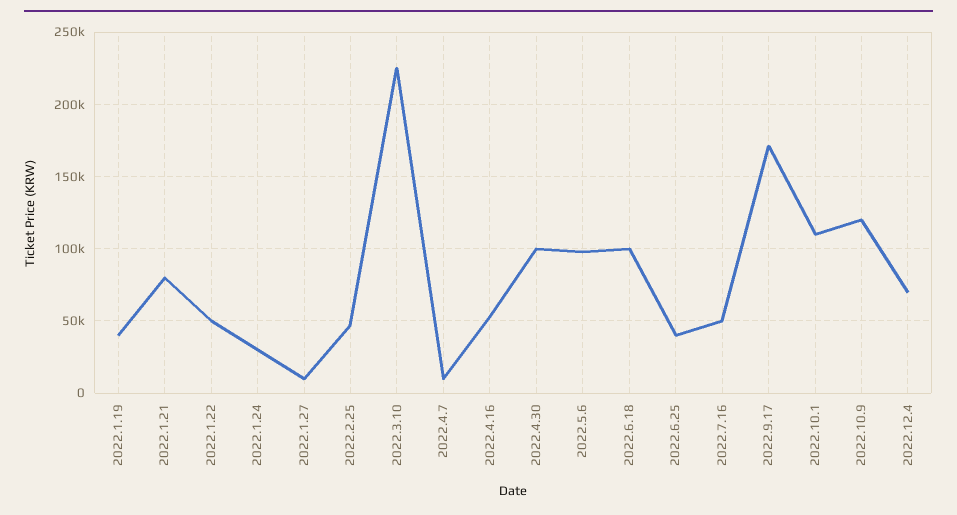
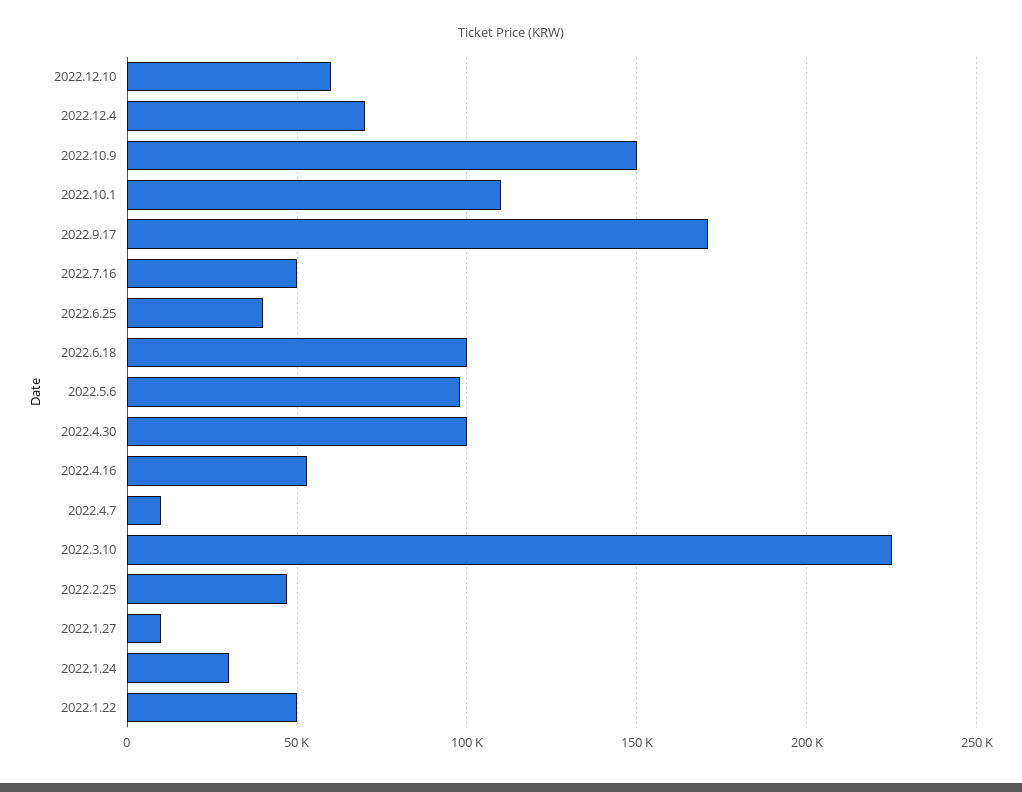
2022.1.19: 40000 -> none
2022.1.21: 80000 -> none
2022.10.9: 120000 -> 150000
2022.12.10: none -> 60000

